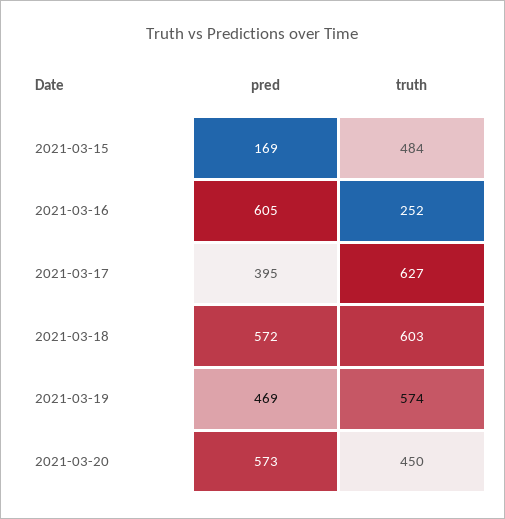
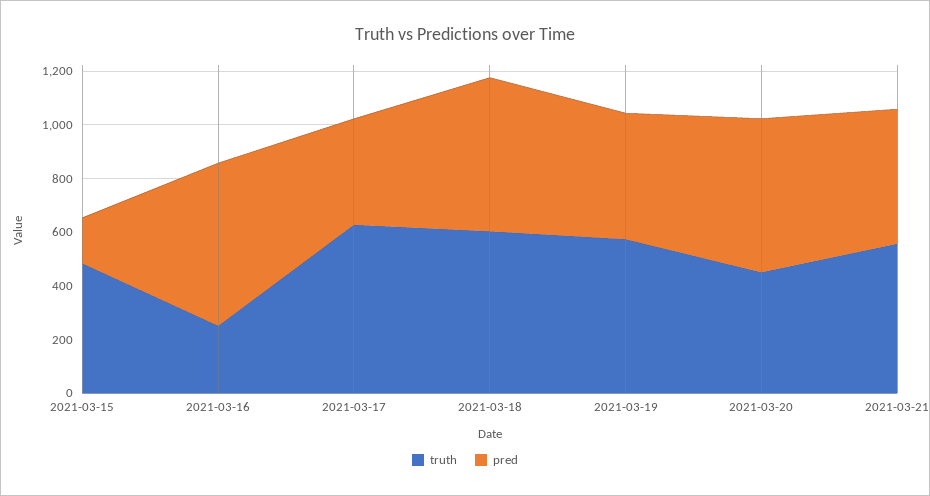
truth, 2021-03-21: none -> 550
pred, 2021-03-21: none -> 500

